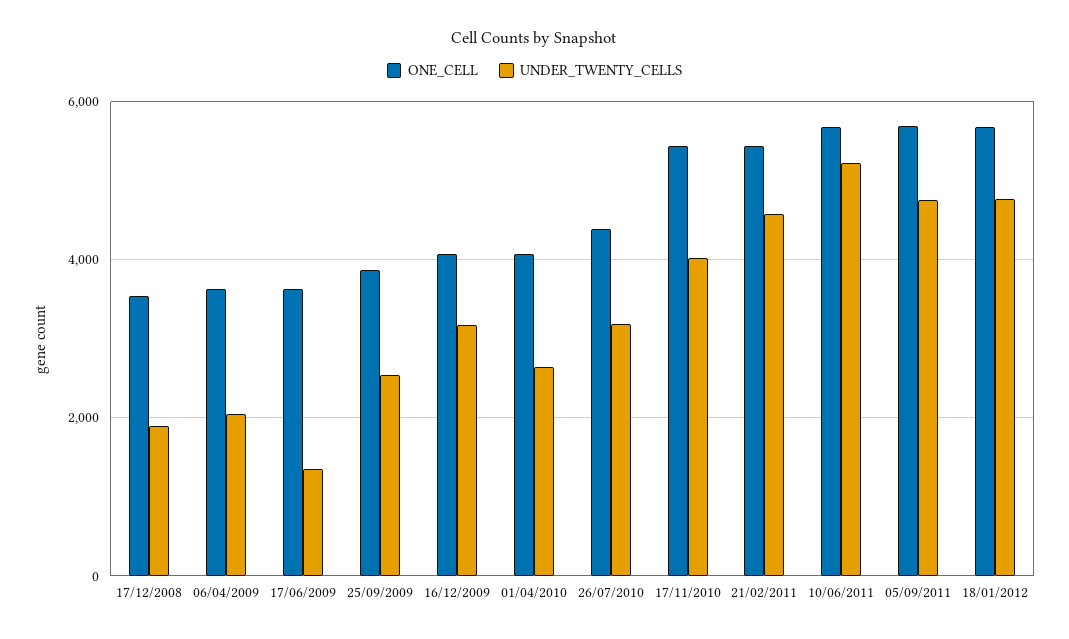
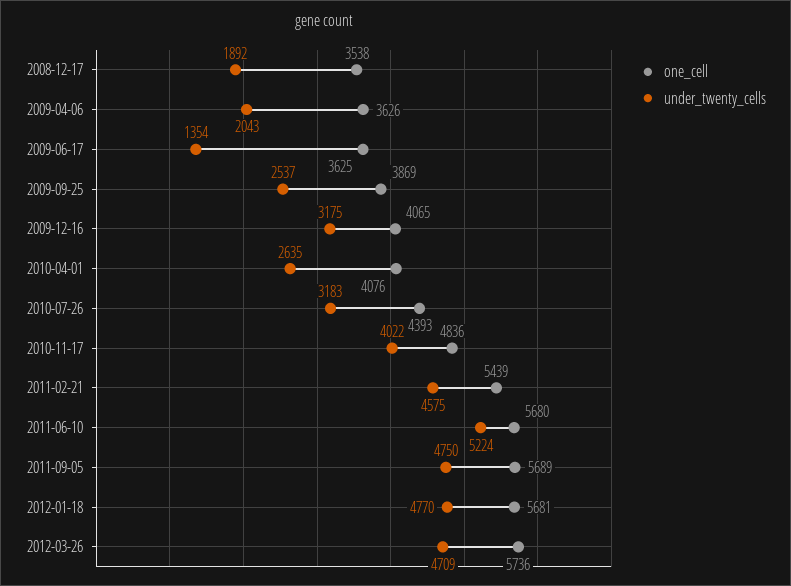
ONE_CELL, 17/11/2010: 5400 -> 4836
ONE_CELL, 2012-03-26: none -> 5736
UNDER_TWENTY_CELLS, 2012-03-26: none -> 4709

